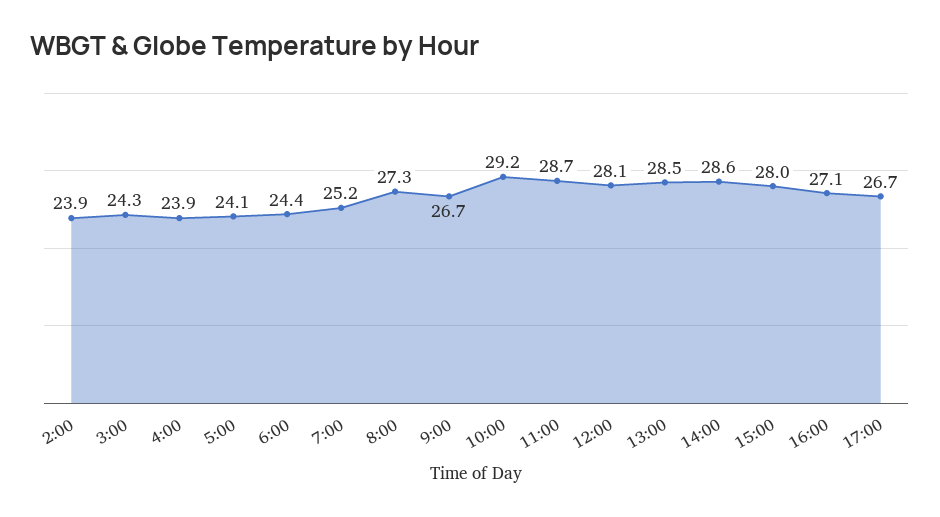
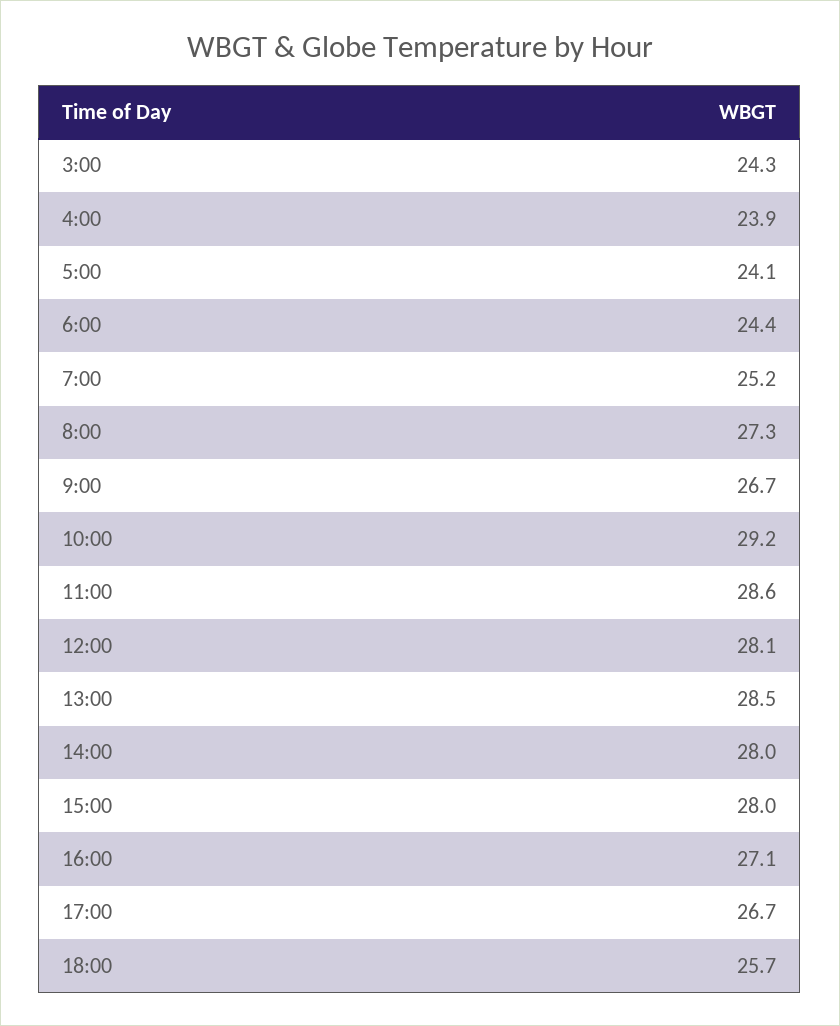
2:00: 23.9 -> none
11:00: 28.7 -> 28.6
14:00: 28.6 -> 28
18:00: none -> 25.7

